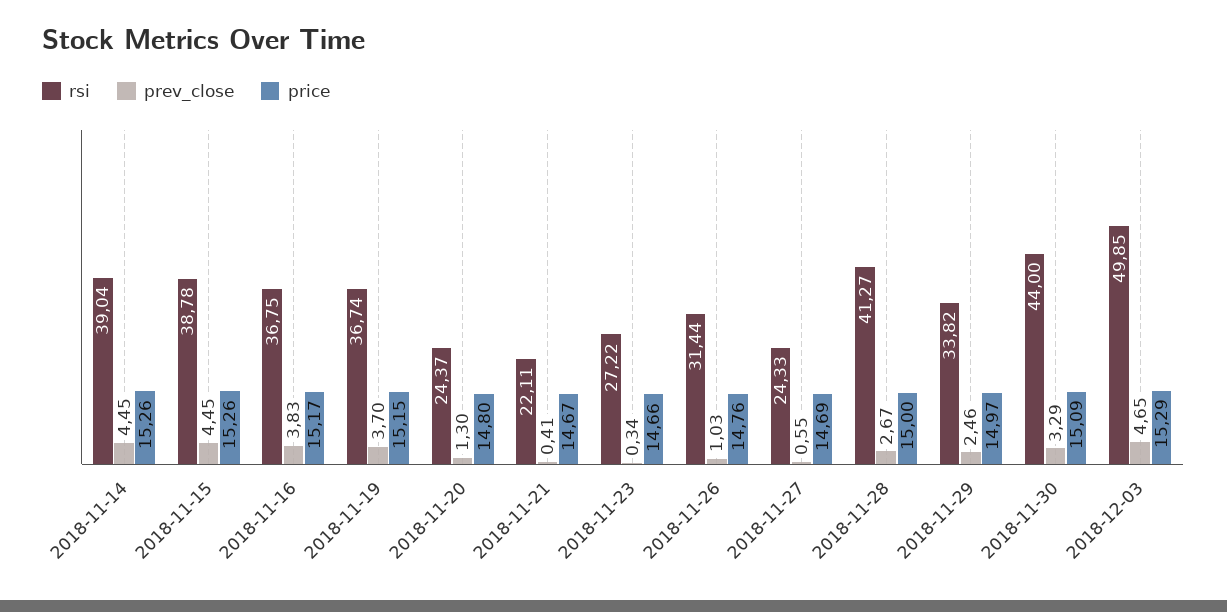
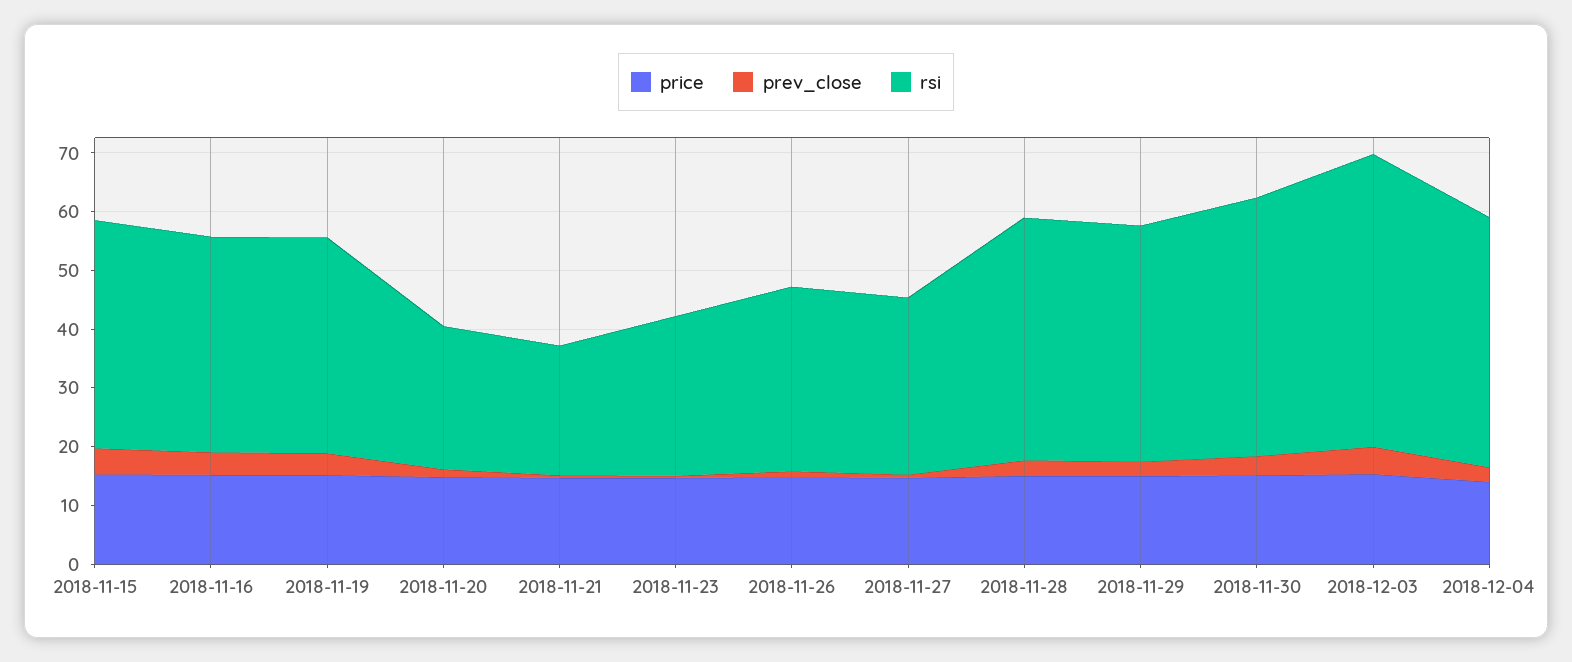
rsi, 2018-11-14: 39.04 -> none
prev_close, 2018-11-14: 4.45 -> none
price, 2018-11-14: 15.26 -> none
rsi, 2018-11-27: 24.33 -> 30
rsi, 2018-11-29: 33.82 -> 40
price, 2018-12-04: none -> 14
prev_close, 2018-12-04: none -> 2
rsi, 2018-12-04: none -> 42

